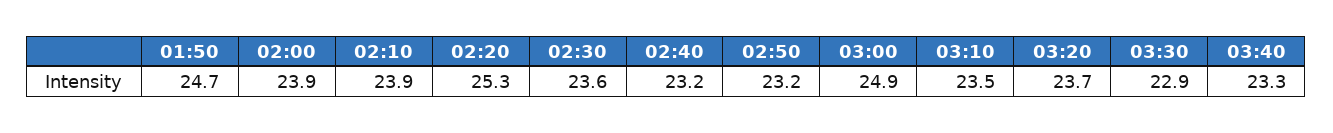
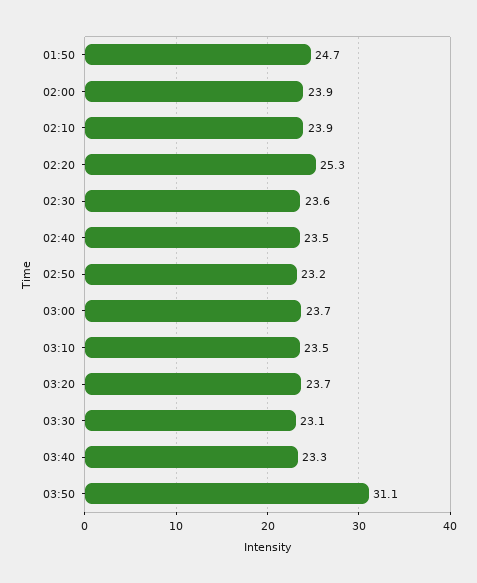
02:40: 23.2 -> 23.5
03:00: 24.9 -> 23.7
03:30: 22.9 -> 23.1
03:50: none -> 31.1

